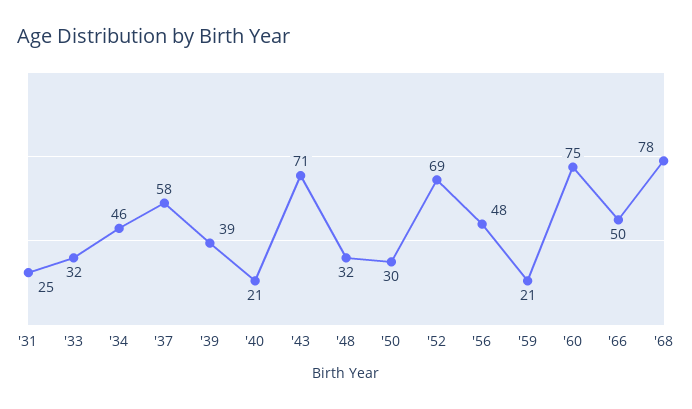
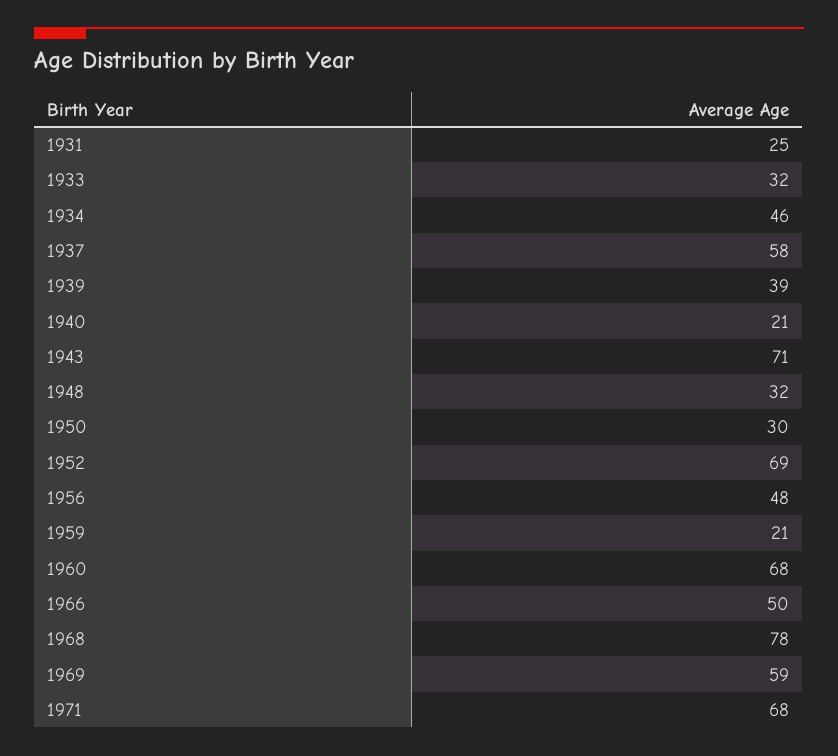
'60: 75 -> 68
1969: none -> 59
1971: none -> 68

